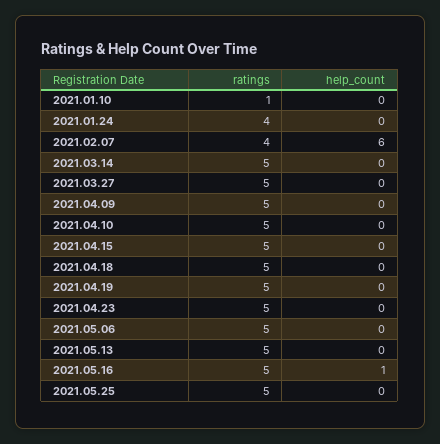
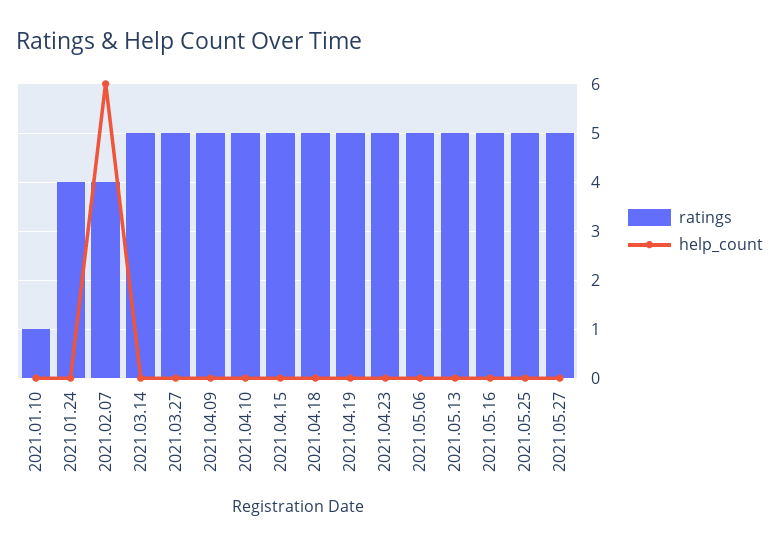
help_count, 2021.05.16: 1 -> 0
ratings, 2021.05.27: none -> 5
help_count, 2021.05.27: none -> 0

